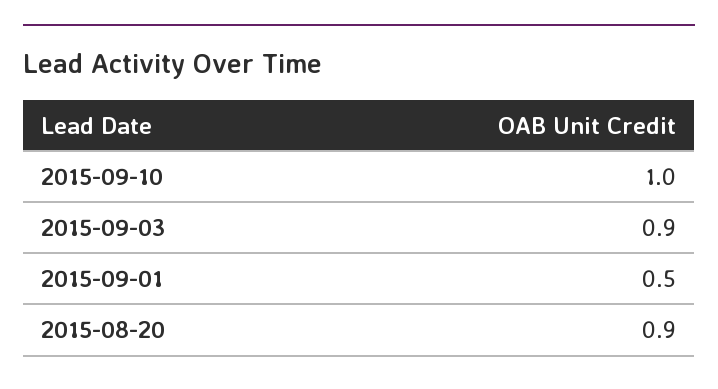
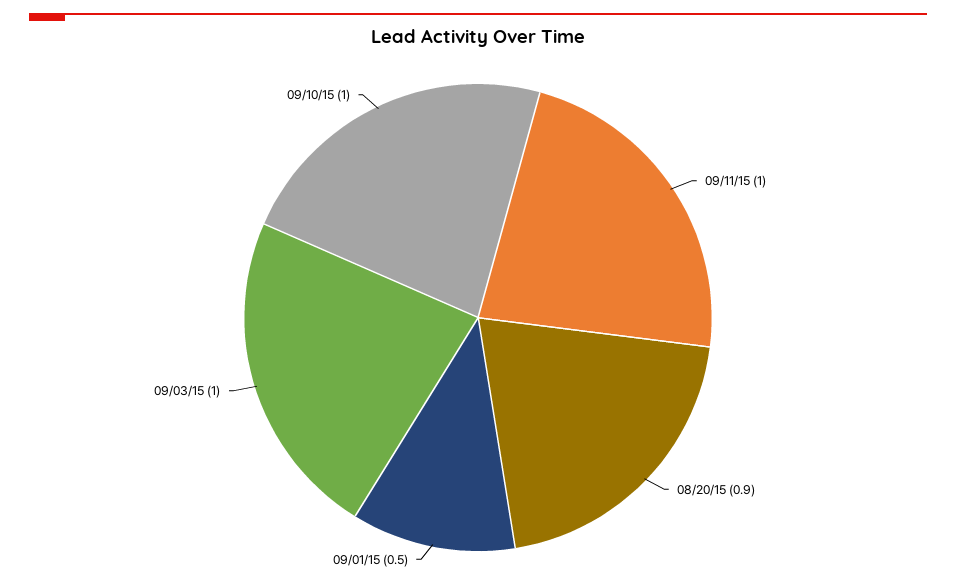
2015-09-03: 0.9 -> 1
09/11/15: none -> 1

